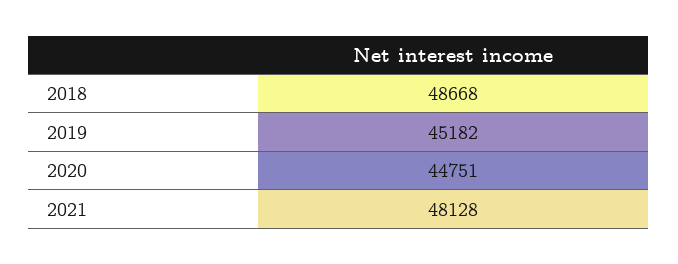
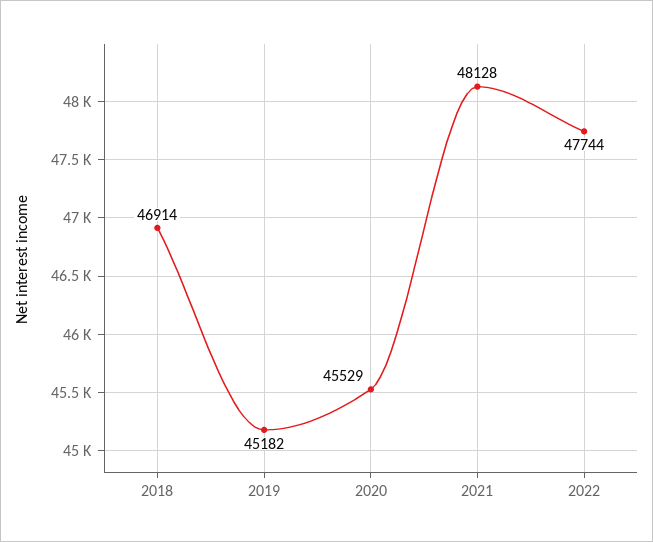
2018: 48668 -> 46914
2020: 44751 -> 45529
2022: none -> 47744

